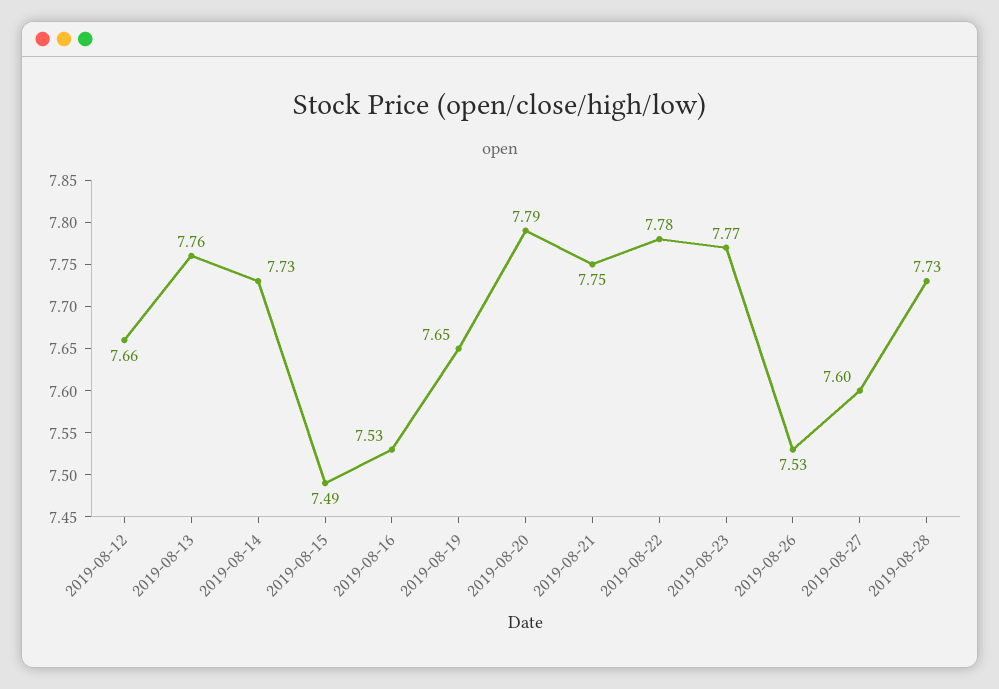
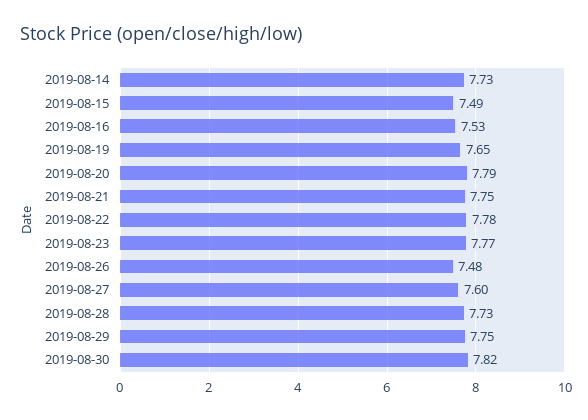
2019-08-12: 7.66 -> none
2019-08-13: 7.76 -> none
2019-08-26: 7.53 -> 7.48
2019-08-29: none -> 7.75
2019-08-30: none -> 7.82

